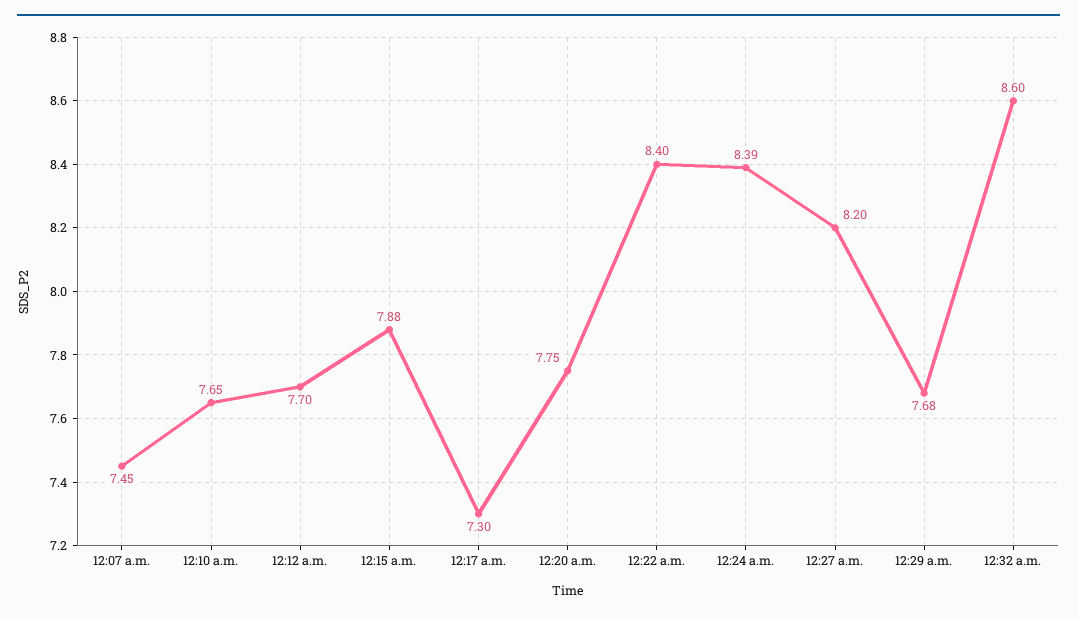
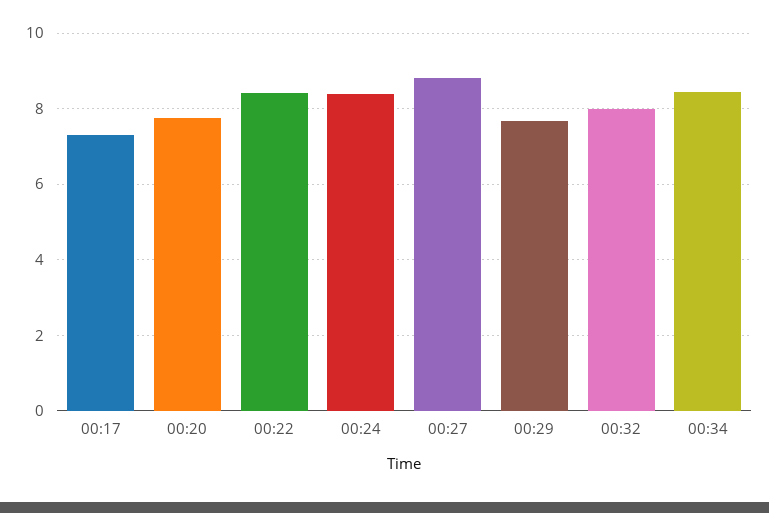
12:07 a.m.: 7.45 -> none
12:10 a.m.: 7.65 -> none
12:12 a.m.: 7.7 -> none
12:15 a.m.: 7.88 -> none
12:27 a.m.: 8.2 -> 8.8
12:32 a.m.: 8.6 -> 8
00:34: none -> 8.4

